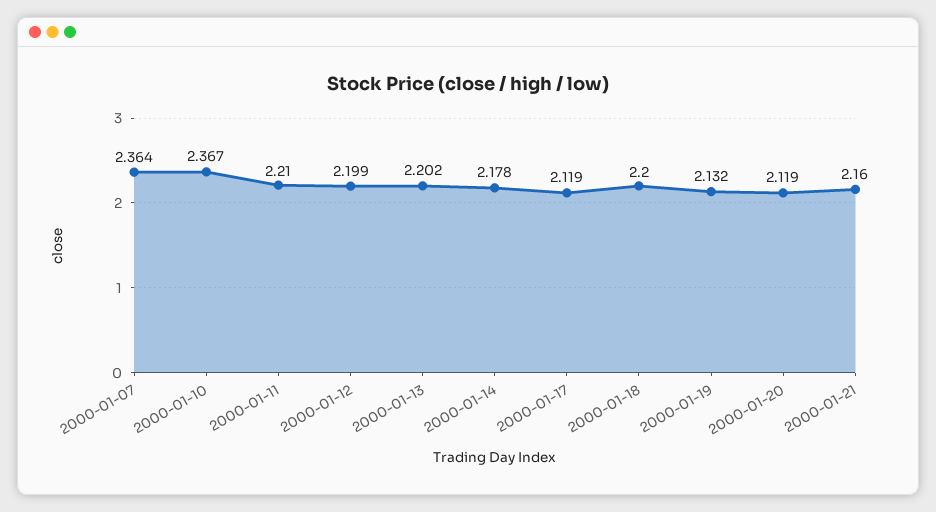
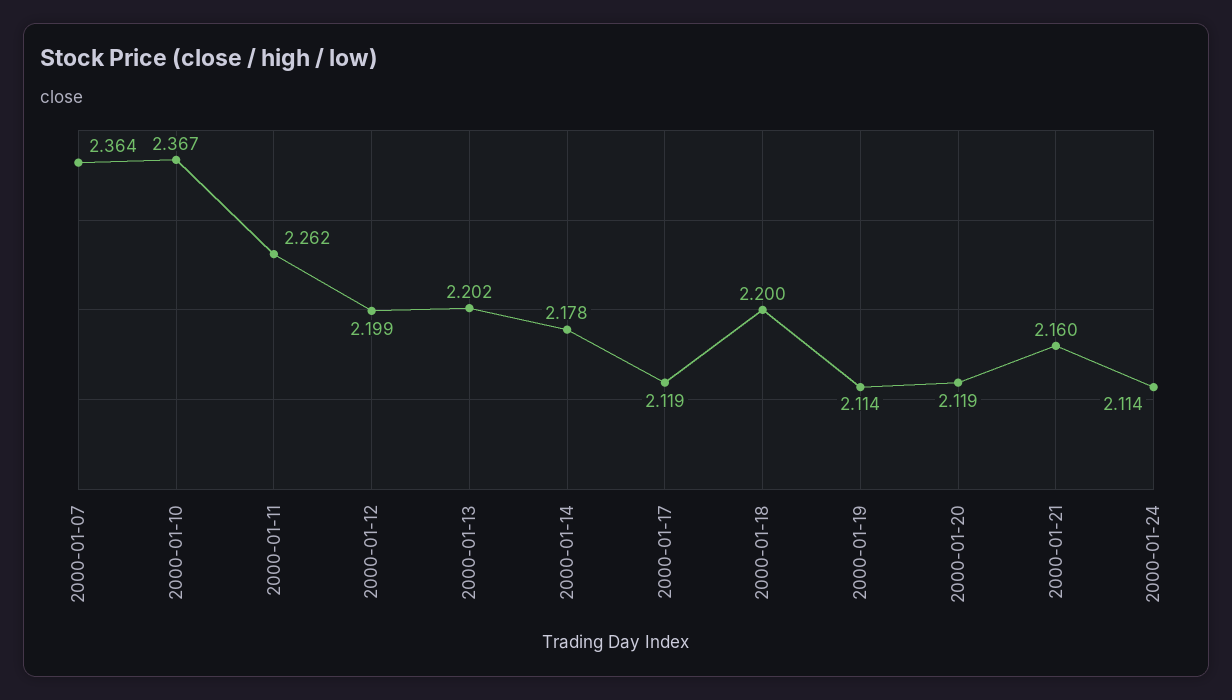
2000-01-11: 2.21 -> 2.262
2000-01-19: 2.132 -> 2.114
2000-01-24: none -> 2.114

